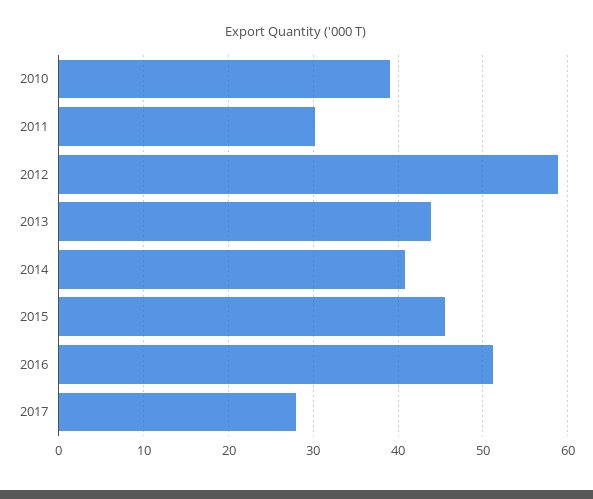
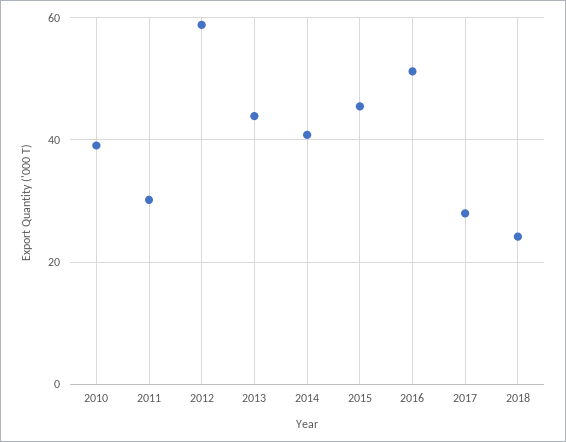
2018: none -> 24

